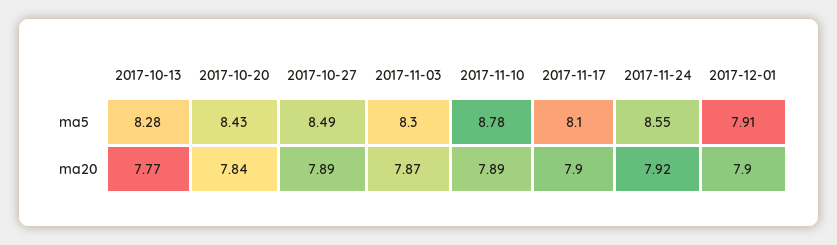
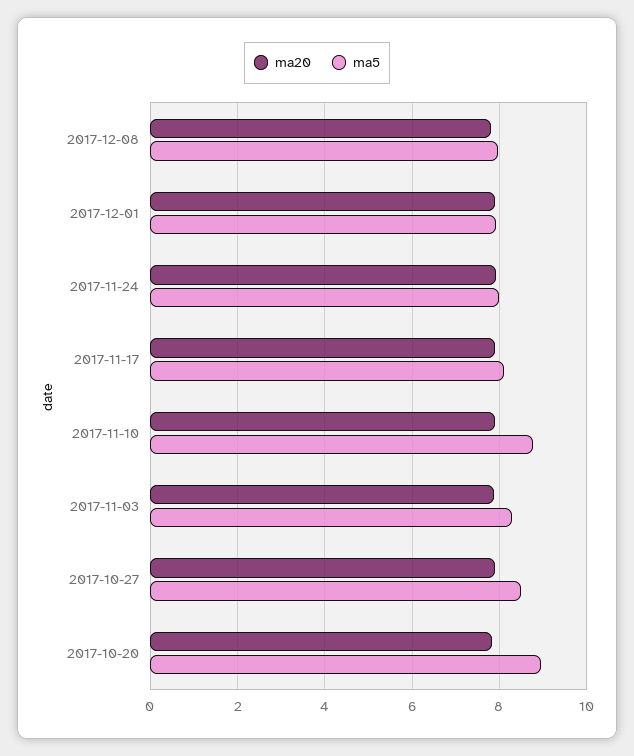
ma5, 2017-10-13: 8.28 -> none
ma5, 2017-10-20: 8.43 -> 9
ma5, 2017-11-24: 8.55 -> 8
ma20, 2017-10-13: 7.77 -> none
ma20, 2017-12-08: none -> 7.8
ma5, 2017-12-08: none -> 8

